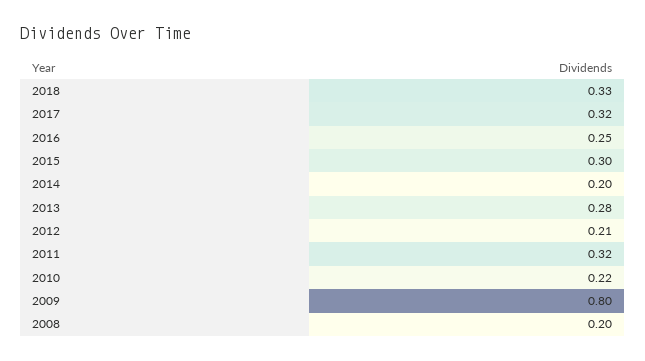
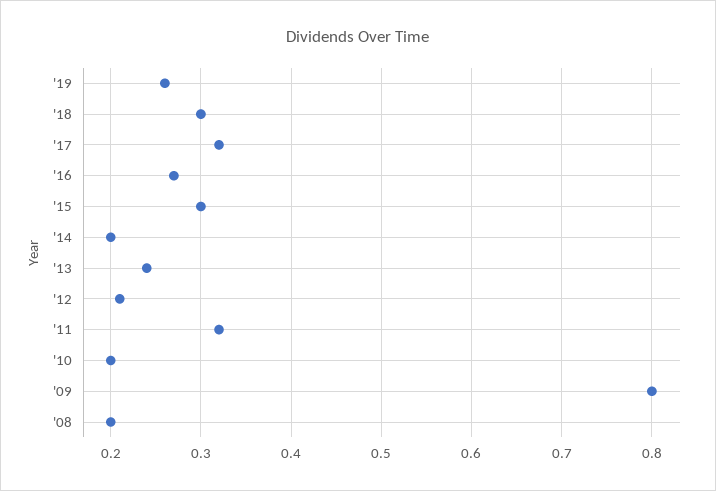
2018: 0.33 -> 0.3
2016: 0.25 -> 0.27
2013: 0.28 -> 0.24
2010: 0.22 -> 0.2
'19: none -> 0.26

